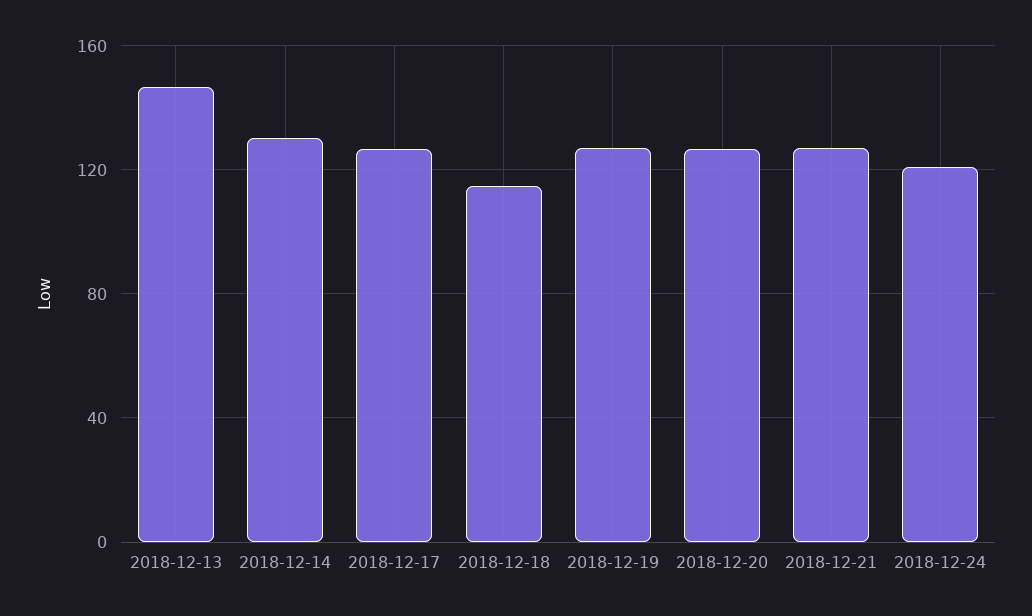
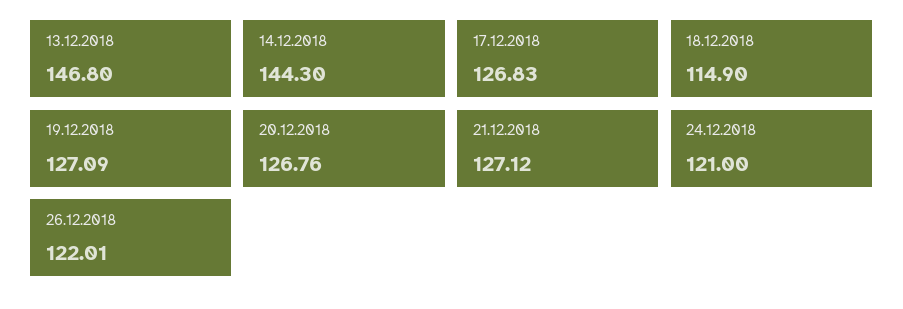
2018-12-14: 130 -> 144.3
26.12.2018: none -> 122.01

